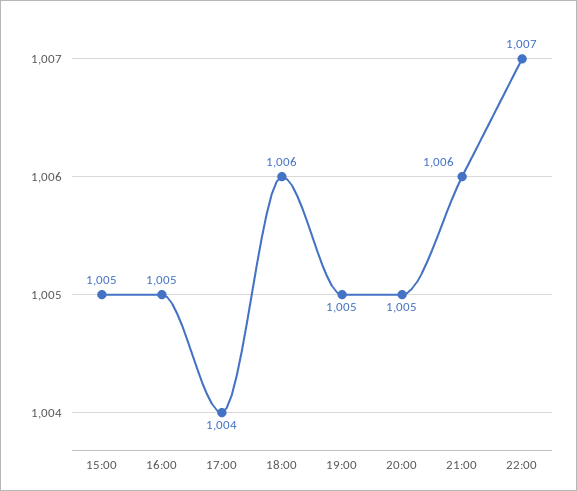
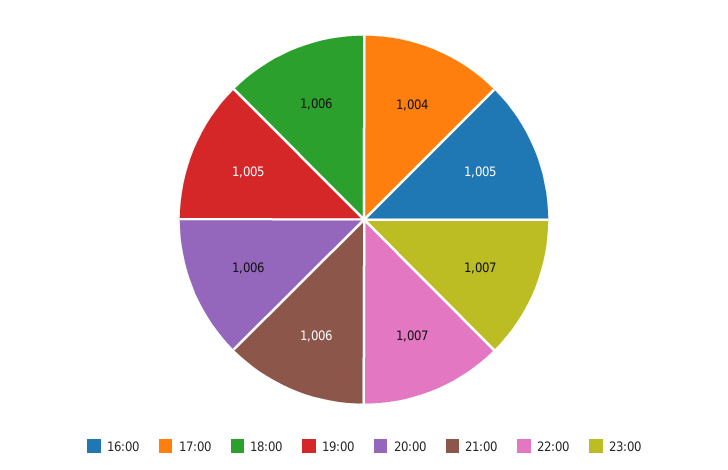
15:00: 1005 -> none
20:00: 1005 -> 1006
23:00: none -> 1007

